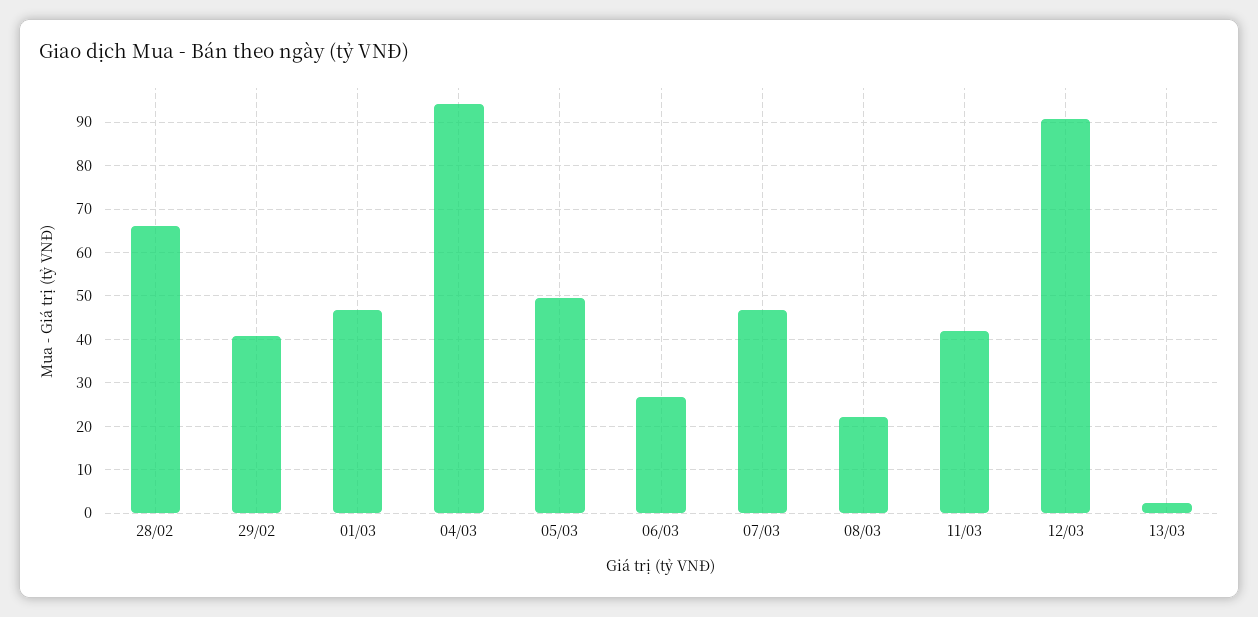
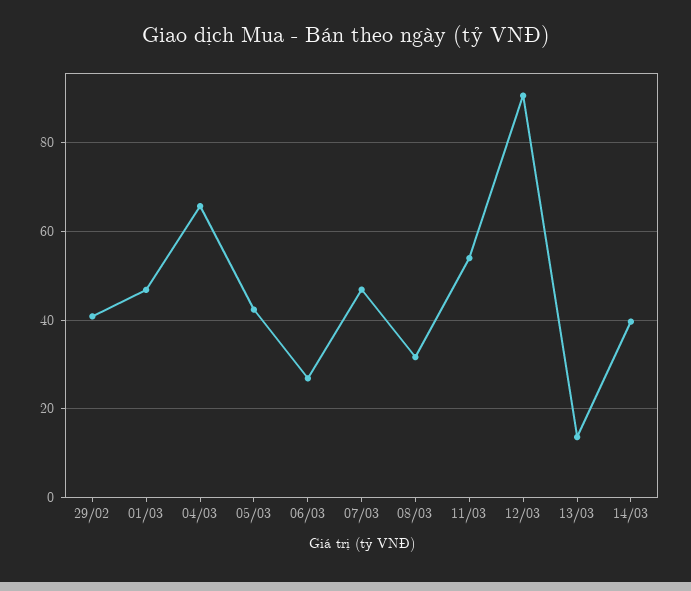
28/02: 66 -> none
04/03: 94 -> 66
05/03: 50 -> 42
08/03: 22 -> 32
11/03: 42 -> 54
13/03: 2 -> 14
14/03: none -> 40

